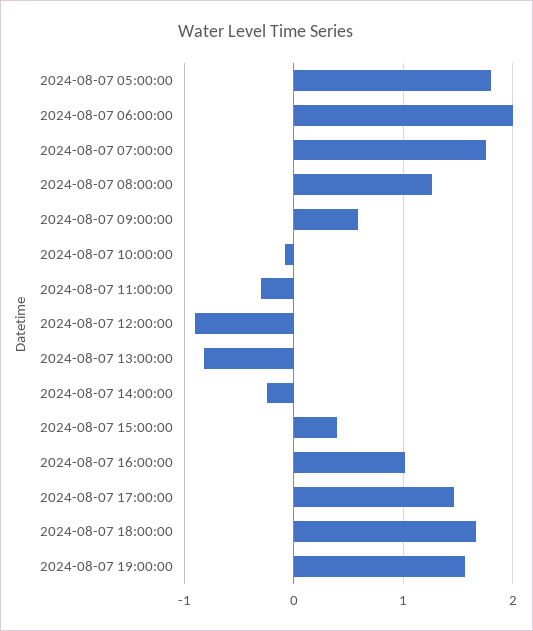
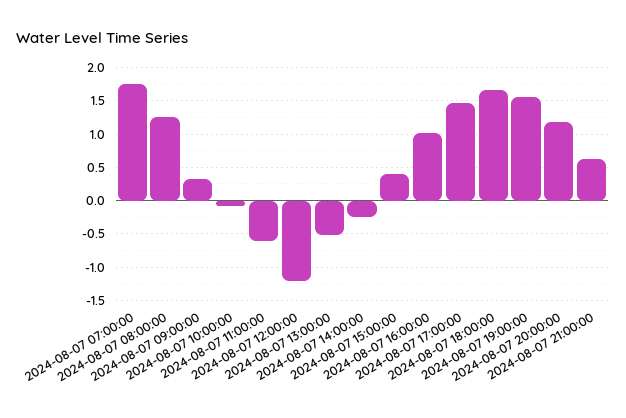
2024-08-07 05:00:00: 1.8 -> none
2024-08-07 06:00:00: 2 -> none
2024-08-07 09:00:00: 0.6 -> 0.3
2024-08-07 11:00:00: -0.3 -> -0.6
2024-08-07 12:00:00: -0.9 -> -1.2
2024-08-07 13:00:00: -0.8 -> -0.5
2024-08-07 20:00:00: none -> 1.2
2024-08-07 21:00:00: none -> 0.6

